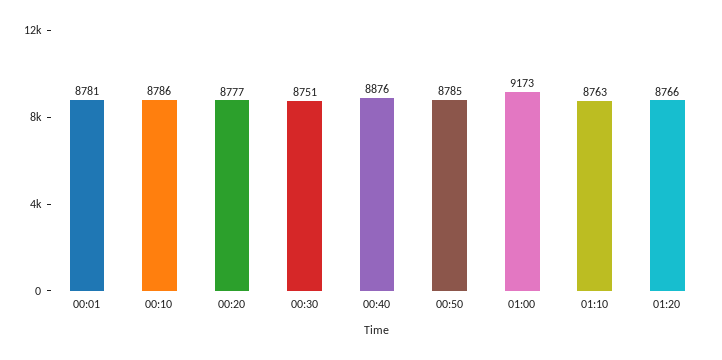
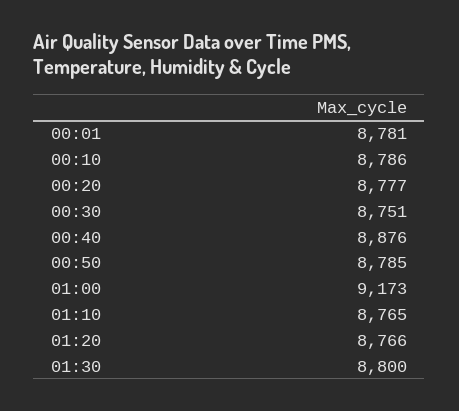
01:10: 8763 -> 8765
01:30: none -> 8800

